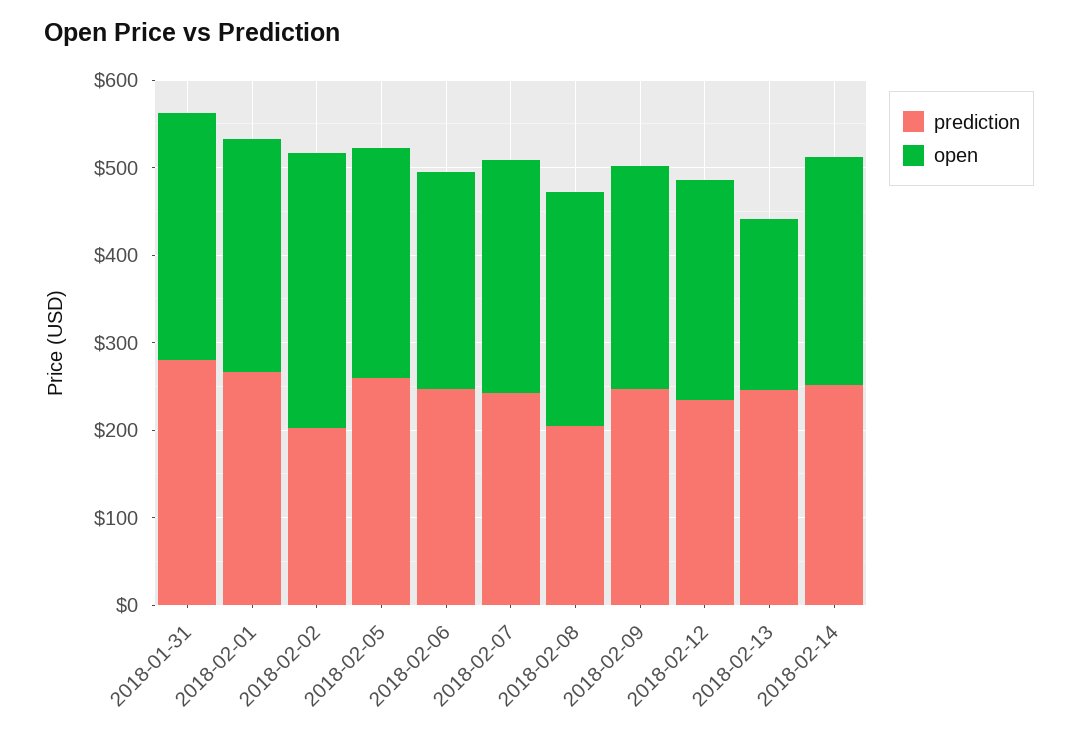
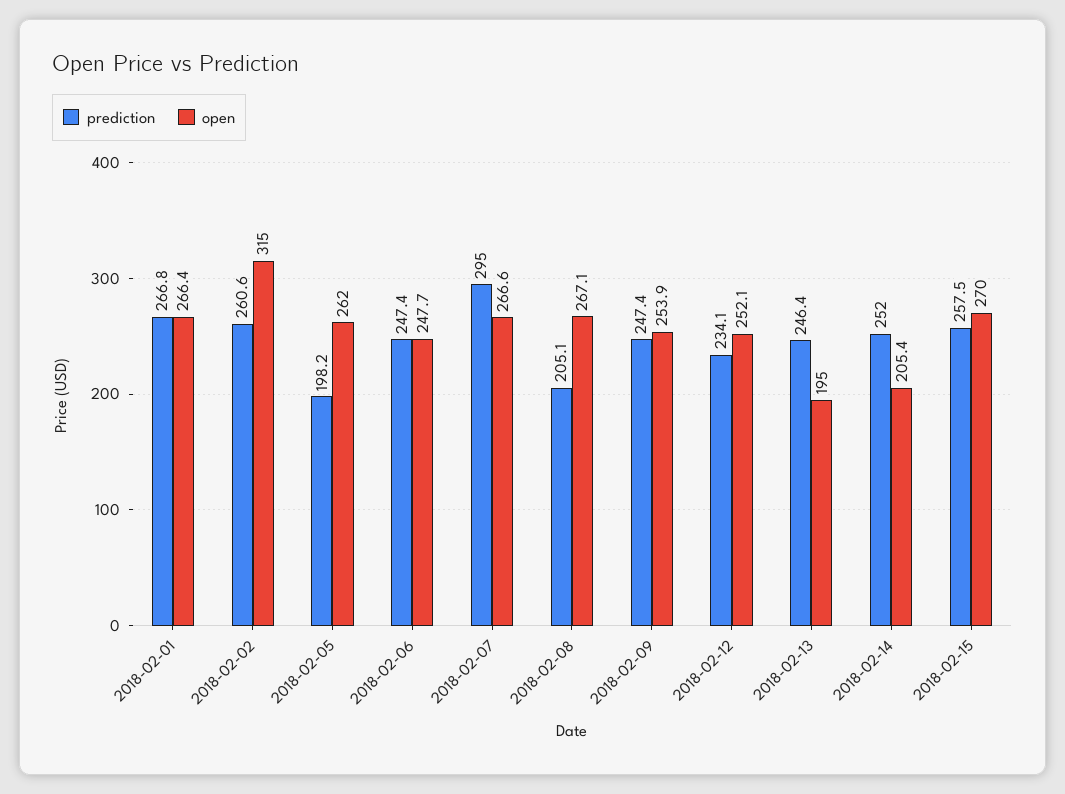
prediction, 2018-01-31: 280 -> none
open, 2018-01-31: 280 -> none
prediction, 2018-02-02: 200 -> 260.6
prediction, 2018-02-05: 260 -> 198.2
prediction, 2018-02-07: 240 -> 295
open, 2018-02-14: 260 -> 205.4
prediction, 2018-02-15: none -> 257.5
open, 2018-02-15: none -> 270

